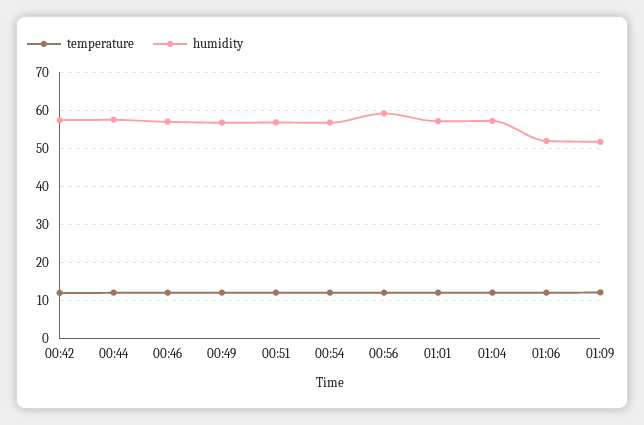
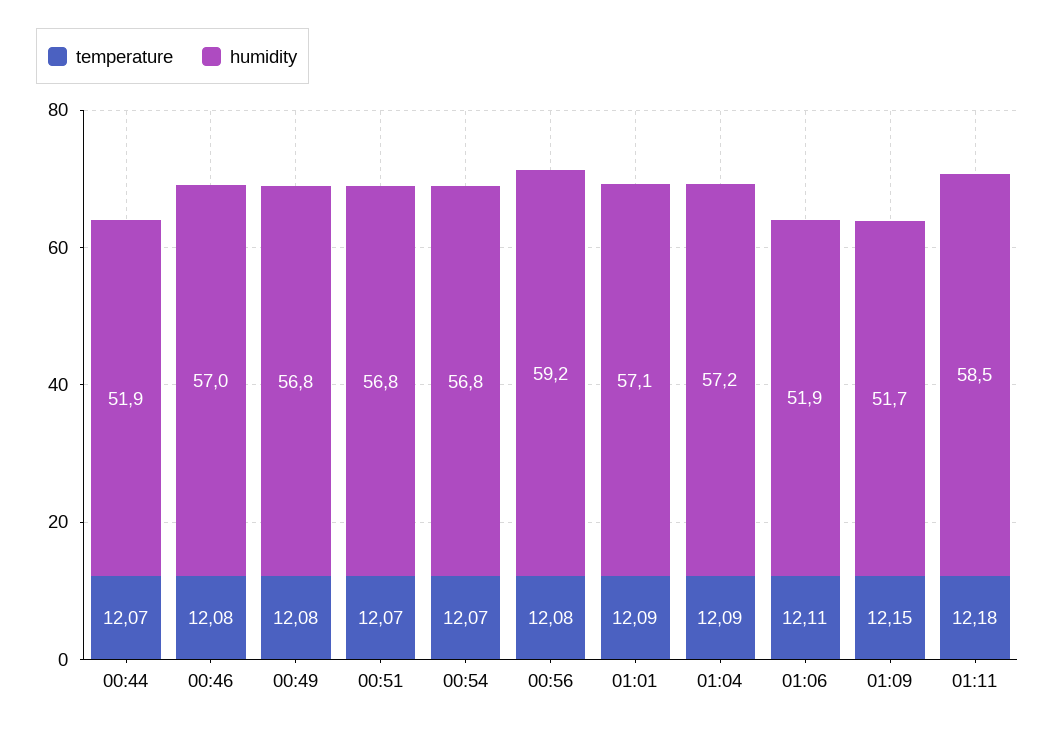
temperature, 00:42: 12 -> none
humidity, 00:42: 58 -> none
humidity, 00:44: 58 -> 51.9
temperature, 01:11: none -> 12.18
humidity, 01:11: none -> 58.5

